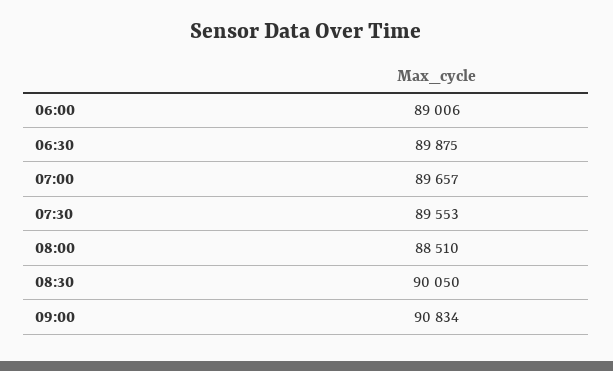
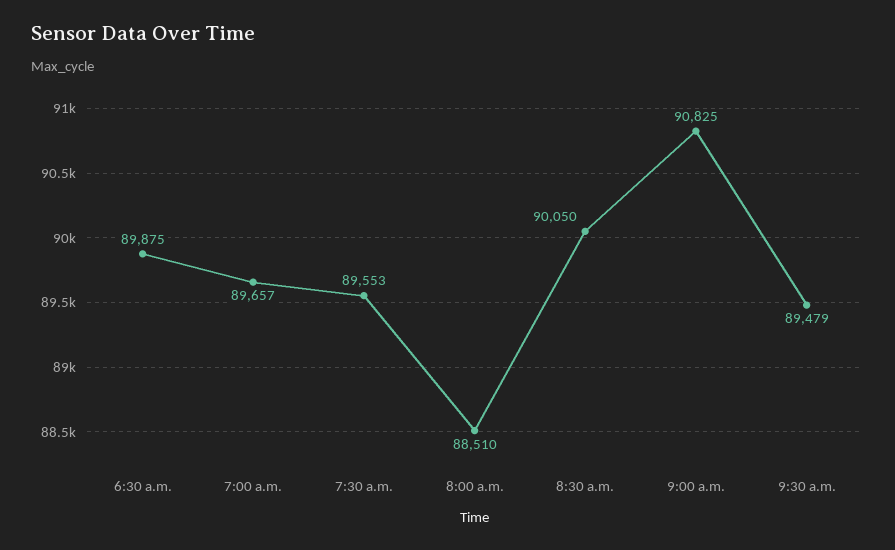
06:00: 89006 -> none
09:00: 90834 -> 90825
9:30 a.m.: none -> 89479

